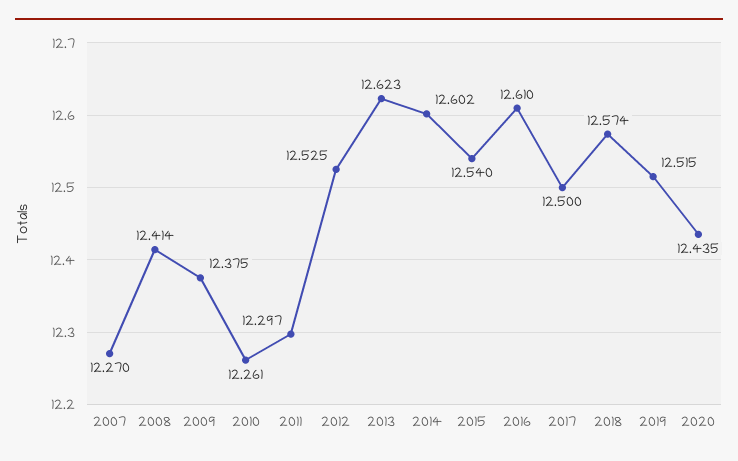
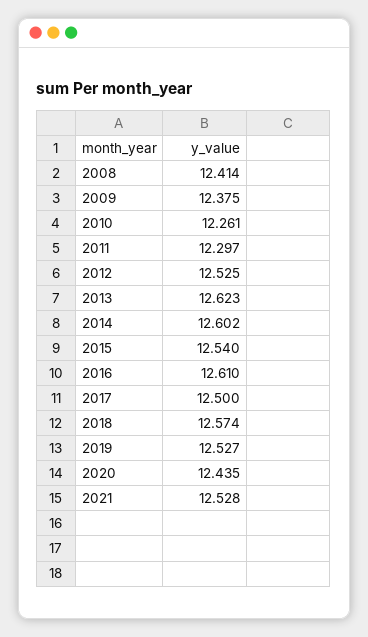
2007: 12.27 -> none
2019: 12.515 -> 12.527
2021: none -> 12.528

